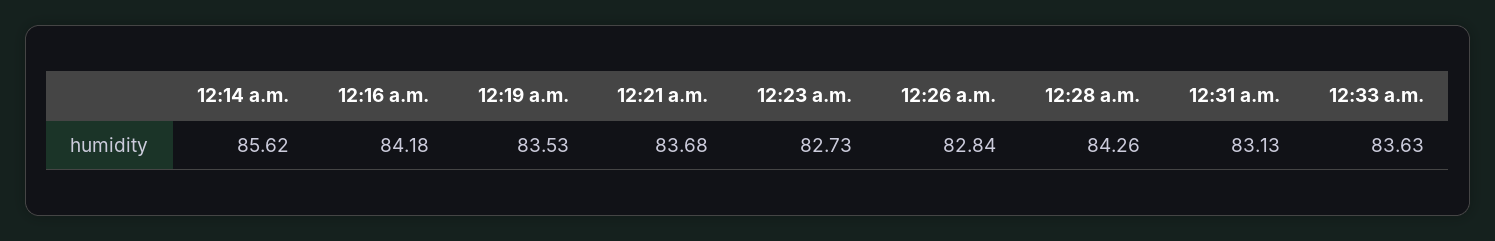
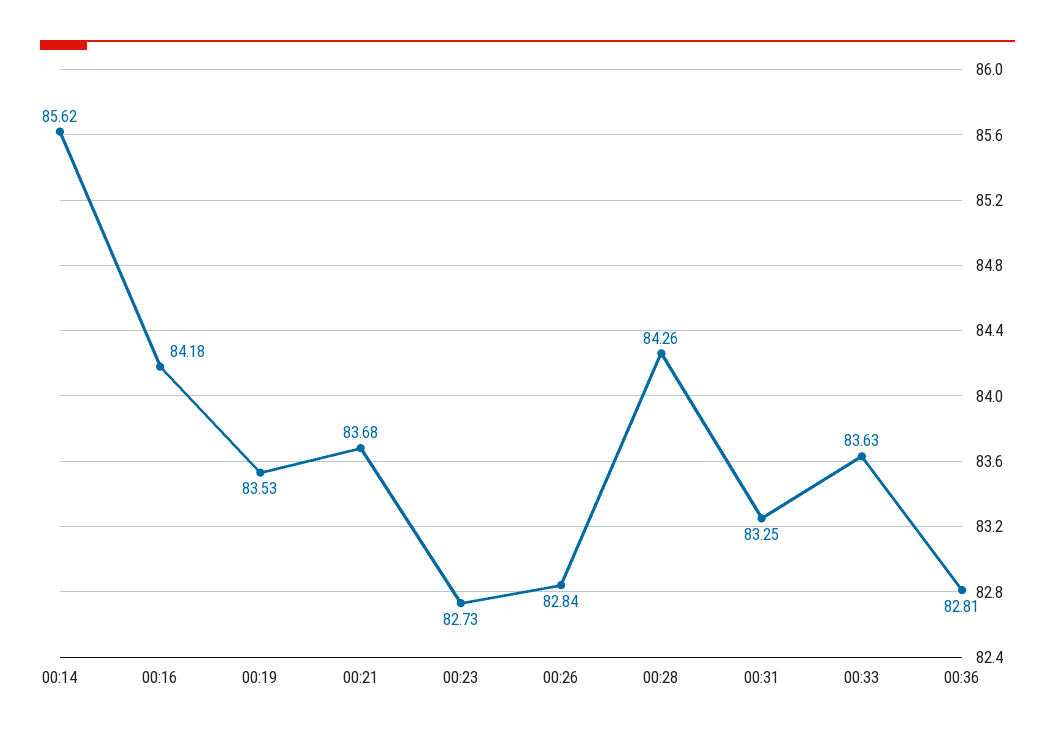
12:31 a.m.: 83.13 -> 83.25
00:36: none -> 82.81

